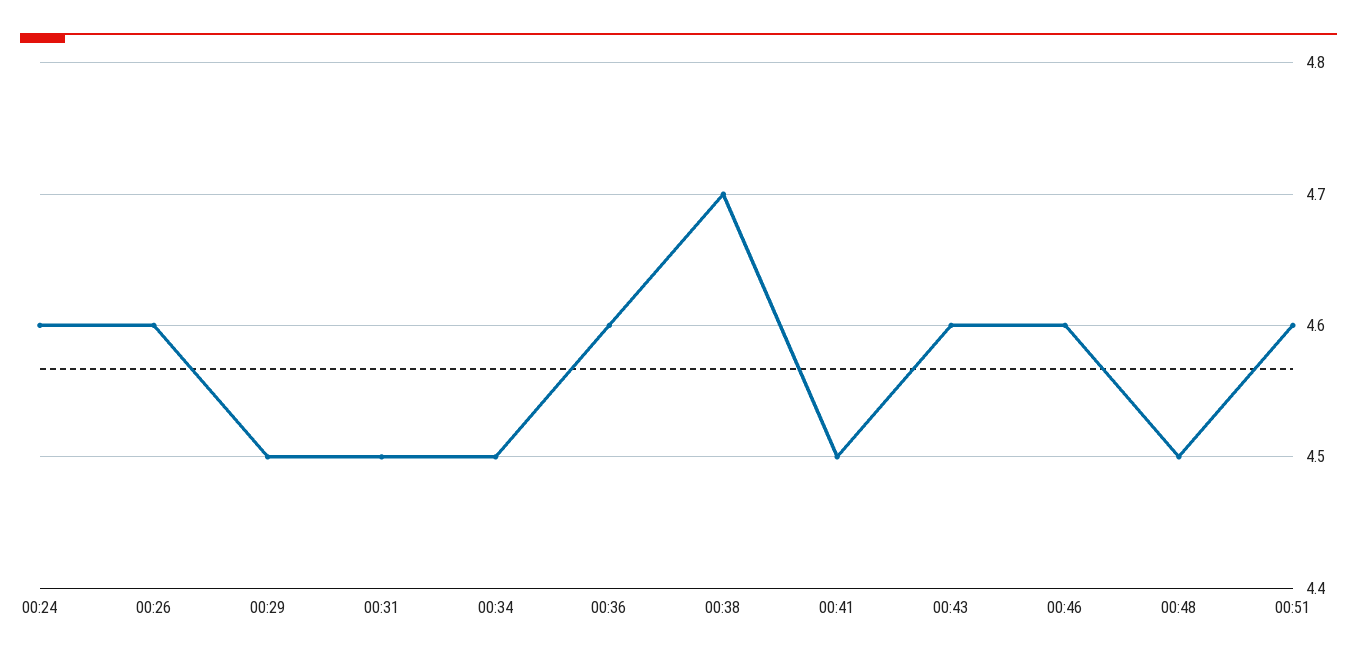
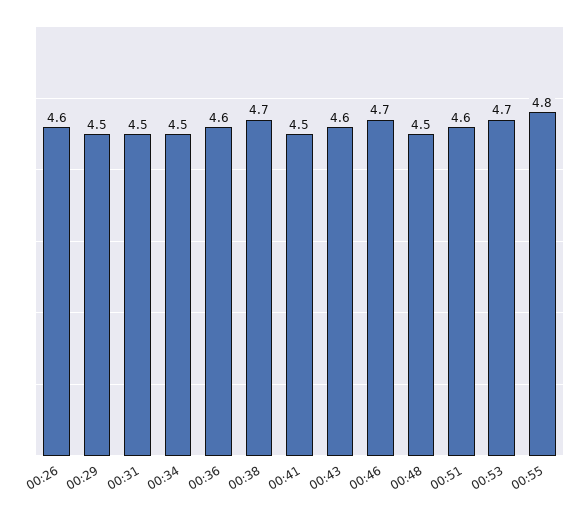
00:24: 4.6 -> none
00:46: 4.6 -> 4.7
00:53: none -> 4.7
00:55: none -> 4.8

